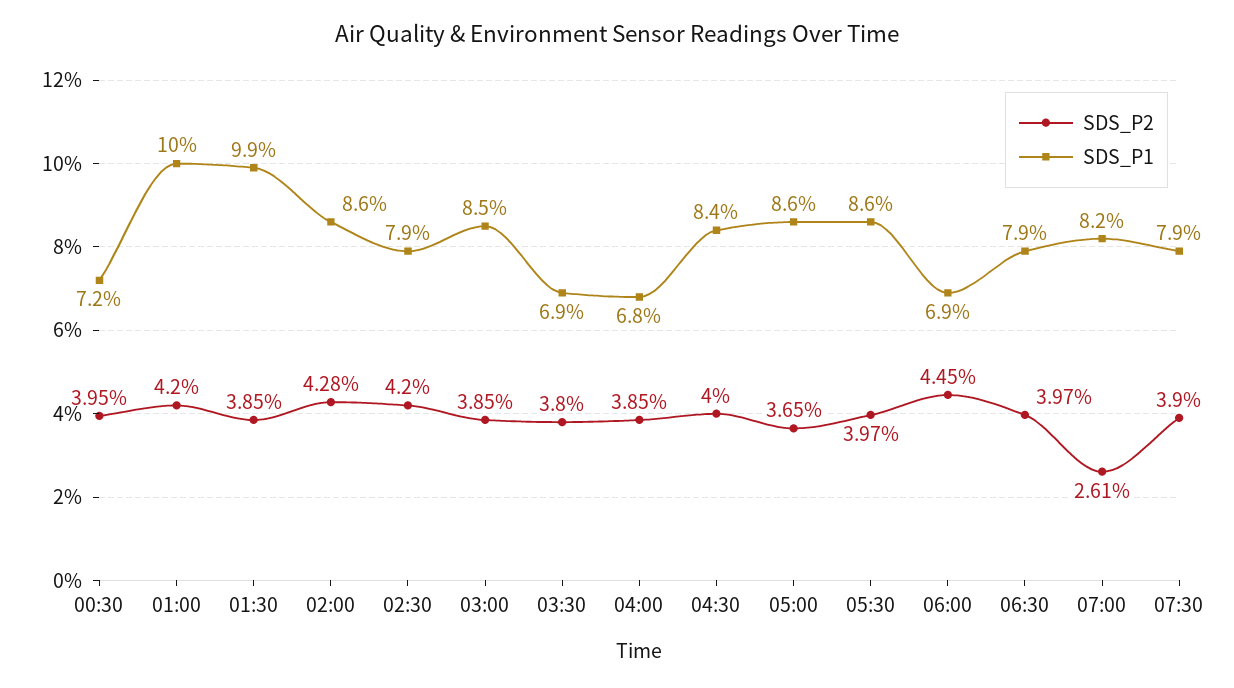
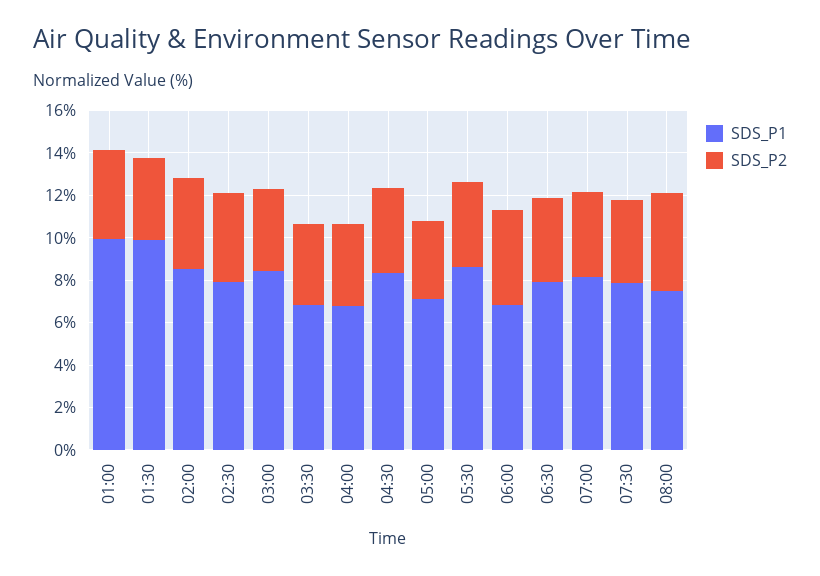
SDS_P2, 00:30: 3.95 -> none
SDS_P1, 00:30: 7.2 -> none
SDS_P1, 05:00: 8.6 -> 7
SDS_P2, 07:00: 2.61 -> 4
SDS_P1, 08:00: none -> 7.5
SDS_P2, 08:00: none -> 4.5

